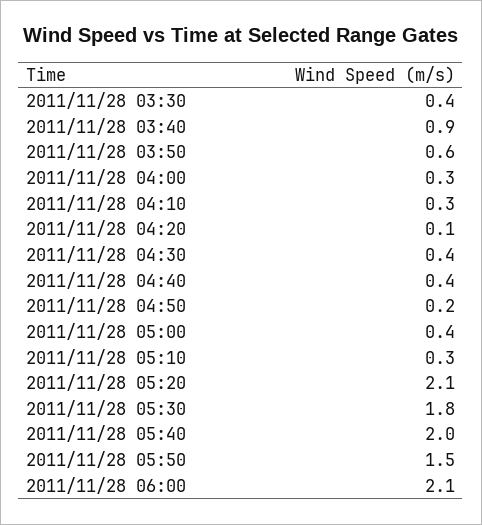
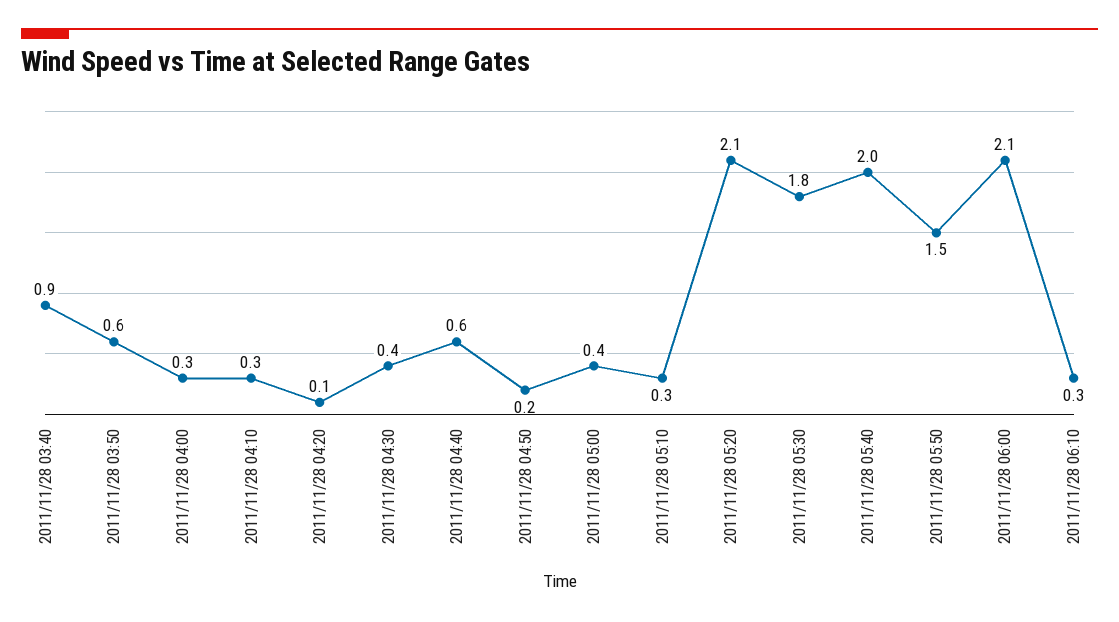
2011/11/28 03:30: 0.4 -> none
2011/11/28 04:40: 0.4 -> 0.6
2011/11/28 06:10: none -> 0.3

